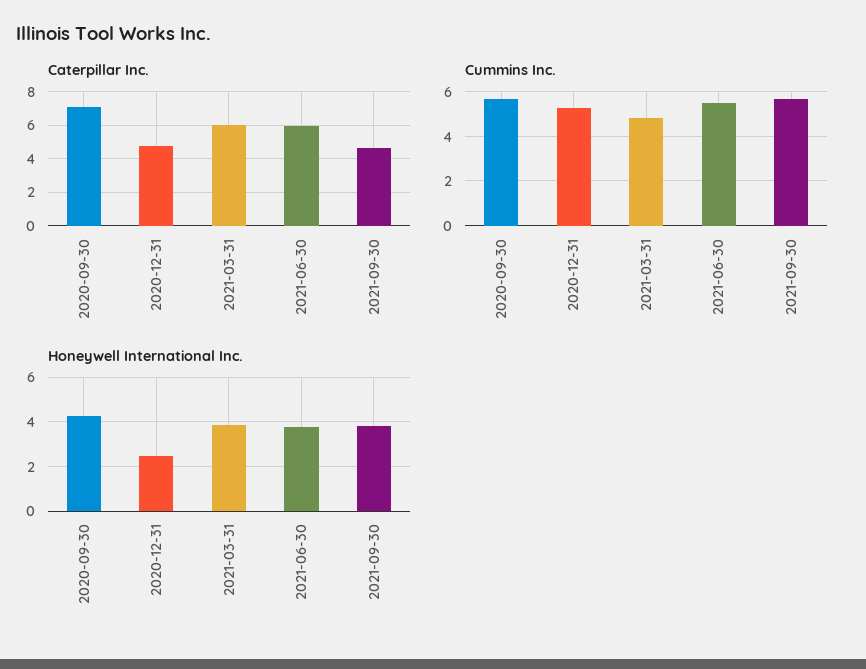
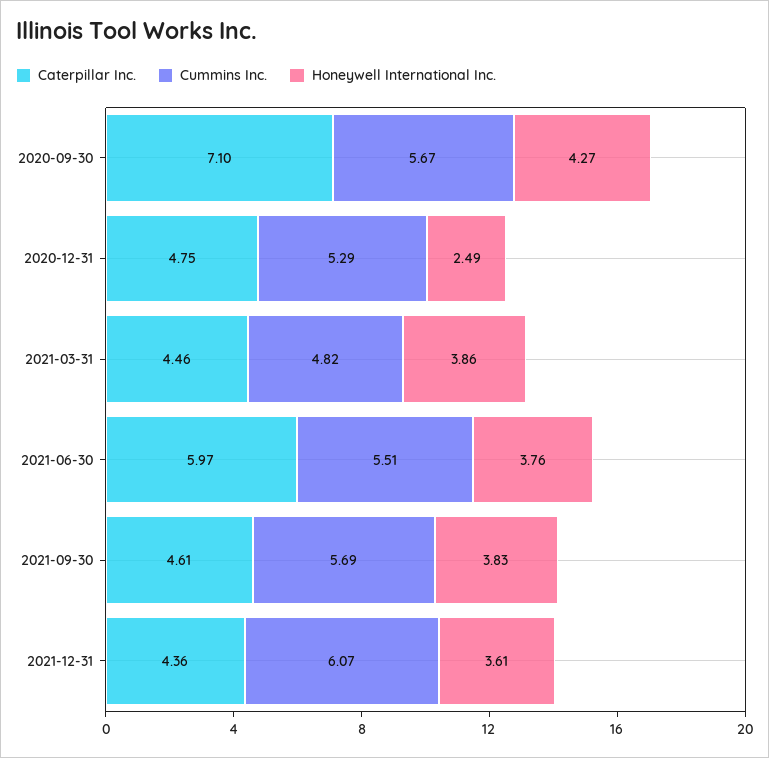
Caterpillar Inc., 2021-03-31: 6 -> 4.46
Caterpillar Inc., 2021-12-31: none -> 4.36
Cummins Inc., 2021-12-31: none -> 6.07
Honeywell International Inc., 2021-12-31: none -> 3.61

